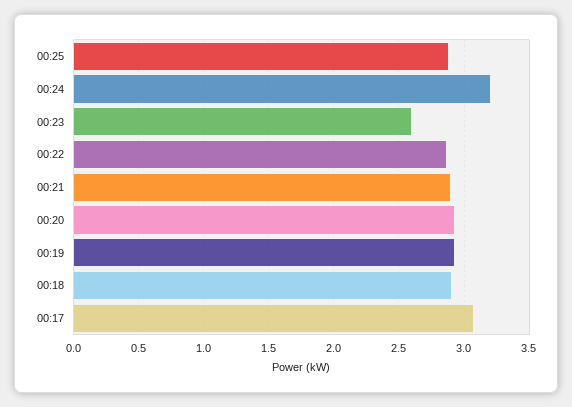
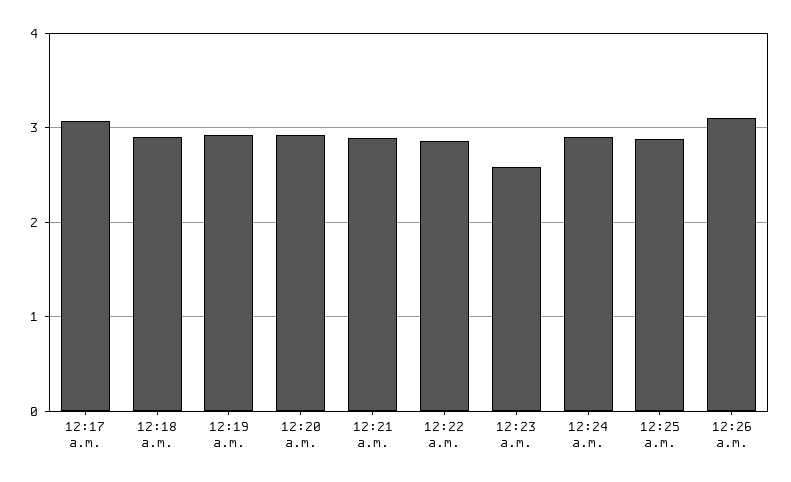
00:24: 3.2 -> 2.9
12:26 a.m.: none -> 3.1

